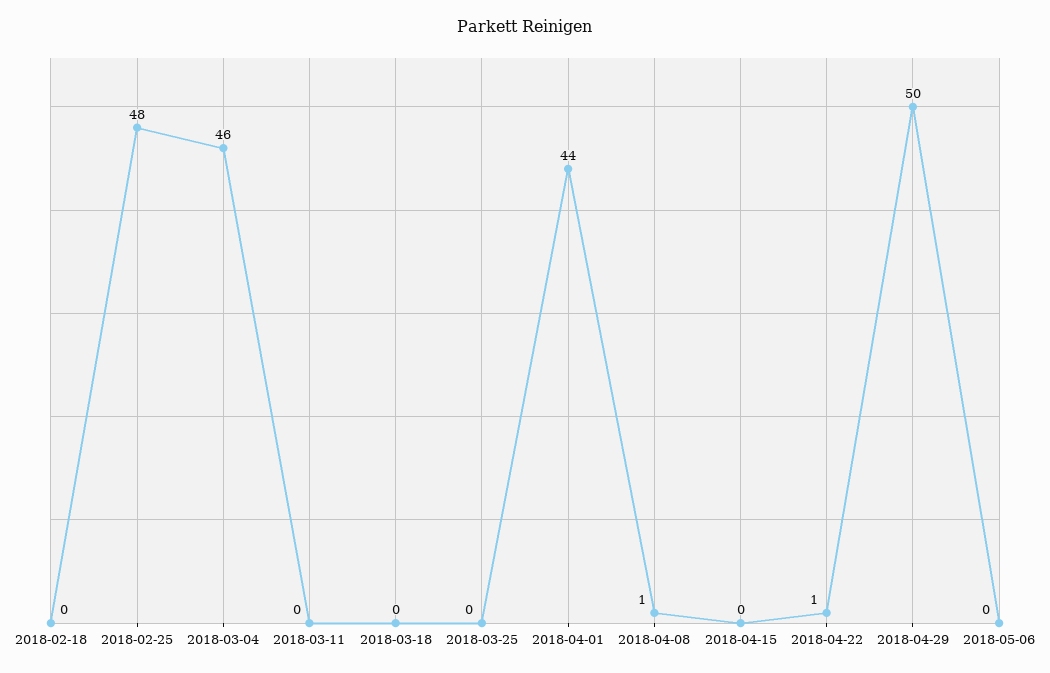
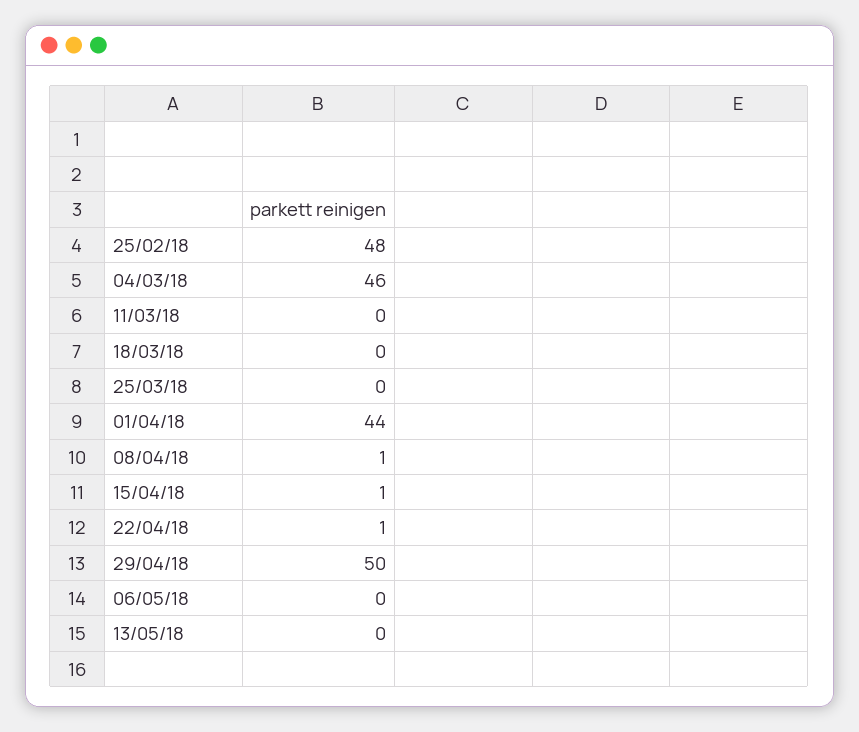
2018-02-18: 0 -> none
2018-04-15: 0 -> 1
13/05/18: none -> 0

